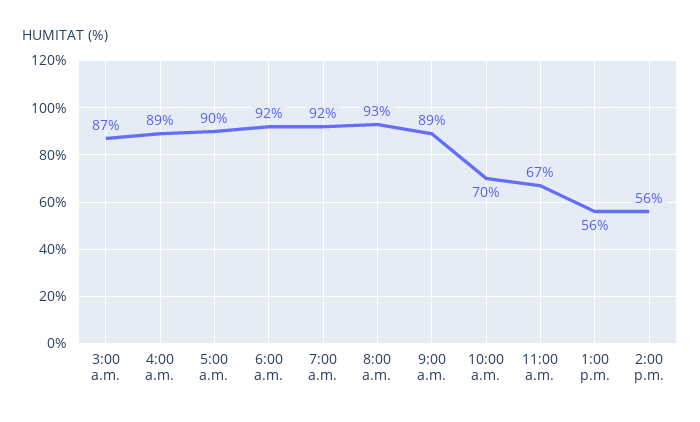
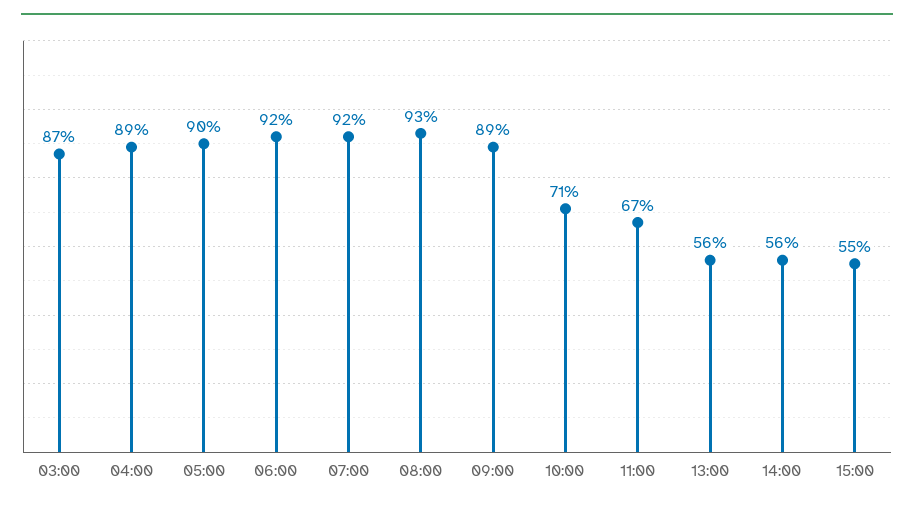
10:00 a.m.: 70 -> 71
15:00: none -> 55

